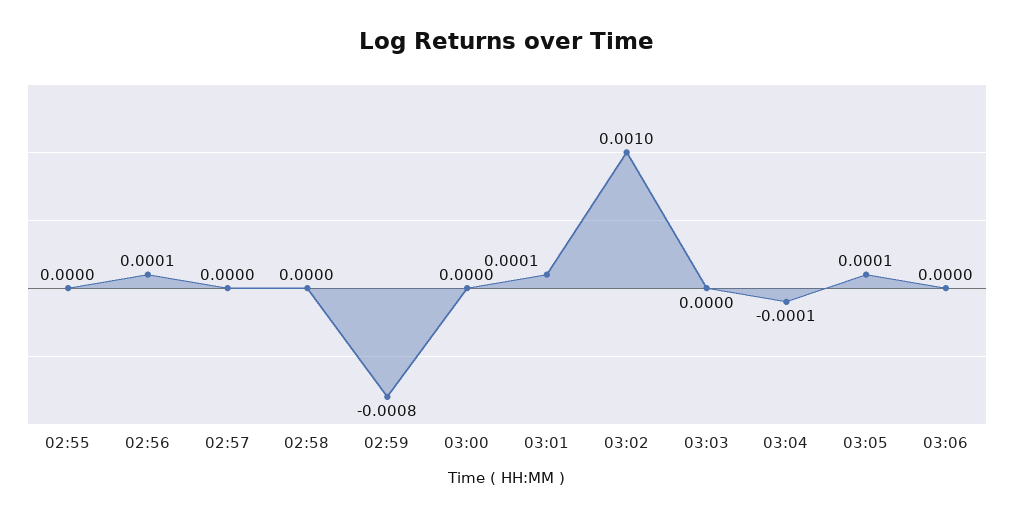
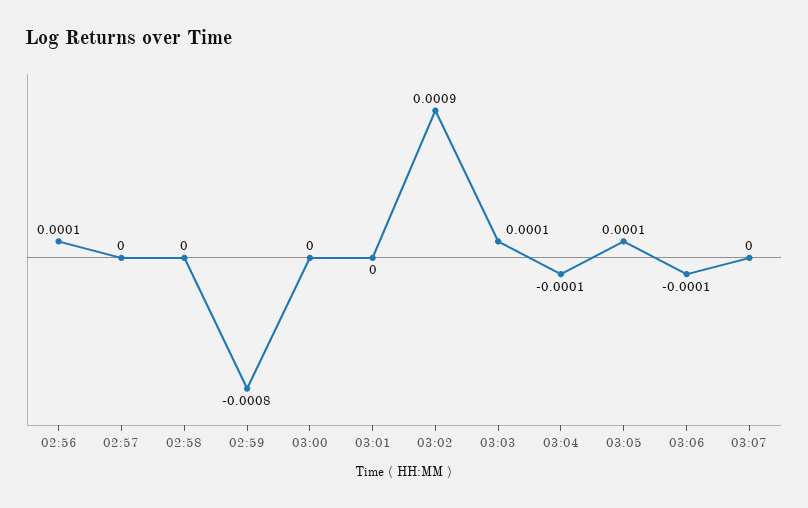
02:55: 0 -> none
03:01: 0.0001 -> 0
03:02: 0.001 -> 0.0009
03:03: 0 -> 0.0001
03:06: 0 -> -0.0001
03:07: none -> 0

